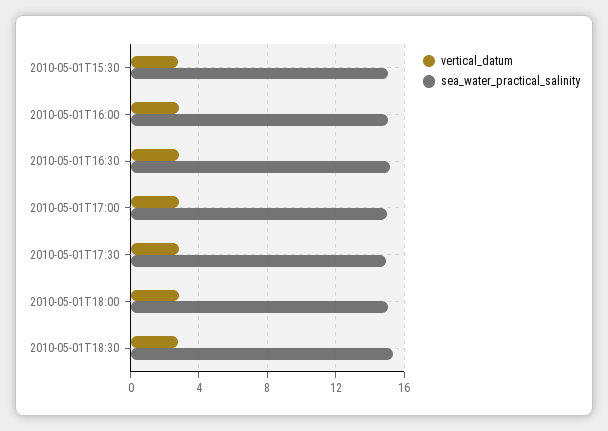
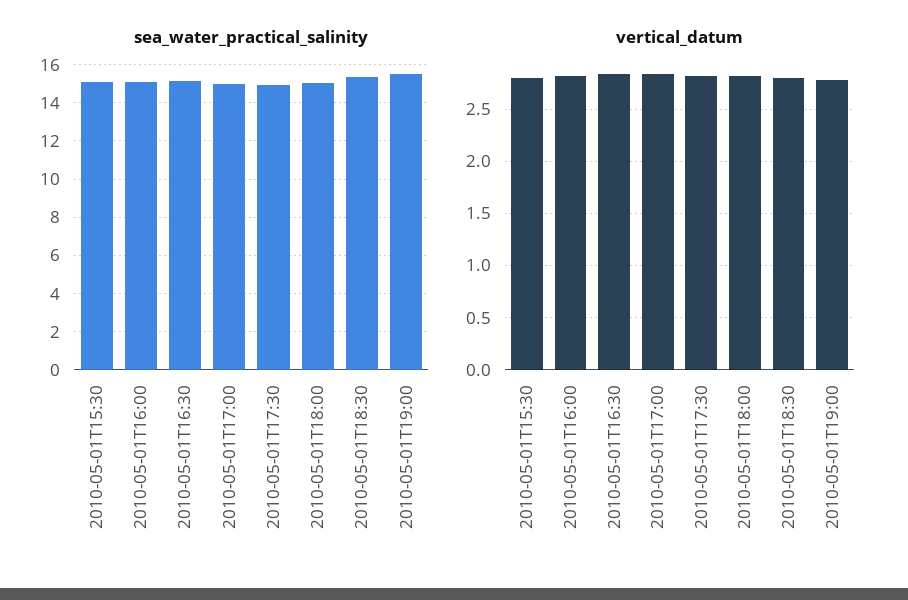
sea_water_practical_salinity, 2010-05-01T19:00: none -> 15.5
vertical_datum, 2010-05-01T19:00: none -> 2.8

